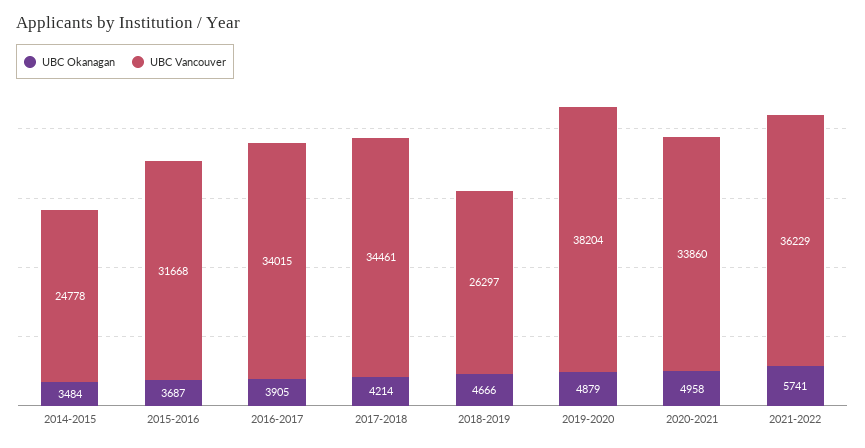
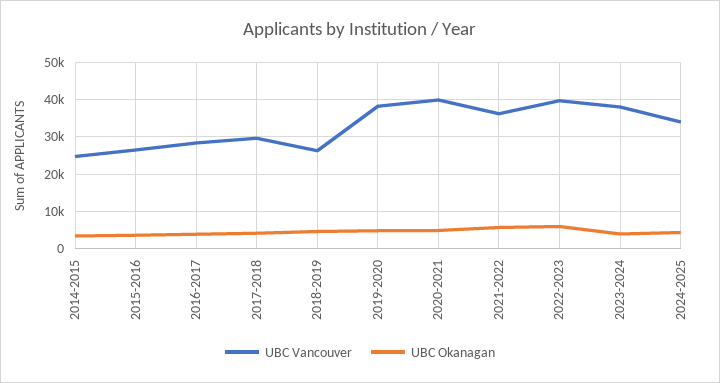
UBC Vancouver, 2015-2016: 31668 -> 26000
UBC Vancouver, 2016-2017: 34015 -> 28000
UBC Vancouver, 2017-2018: 34461 -> 30000
UBC Vancouver, 2020-2021: 33860 -> 40000
UBC Vancouver, 2022-2023: none -> 40000
UBC Okanagan, 2022-2023: none -> 6000
UBC Vancouver, 2023-2024: none -> 38000
UBC Okanagan, 2023-2024: none -> 4000
UBC Vancouver, 2024-2025: none -> 34000
UBC Okanagan, 2024-2025: none -> 4000

